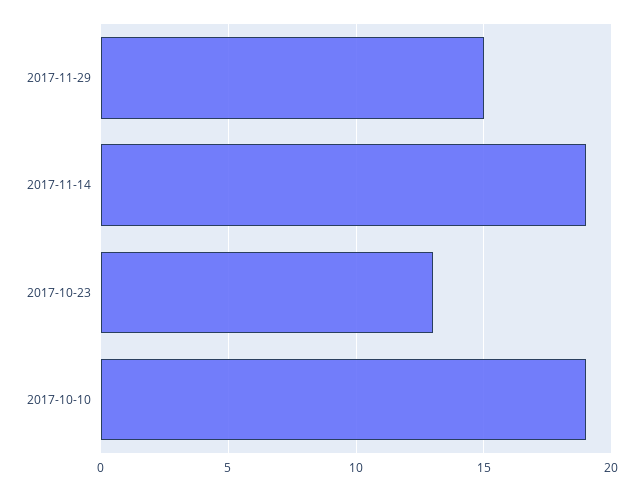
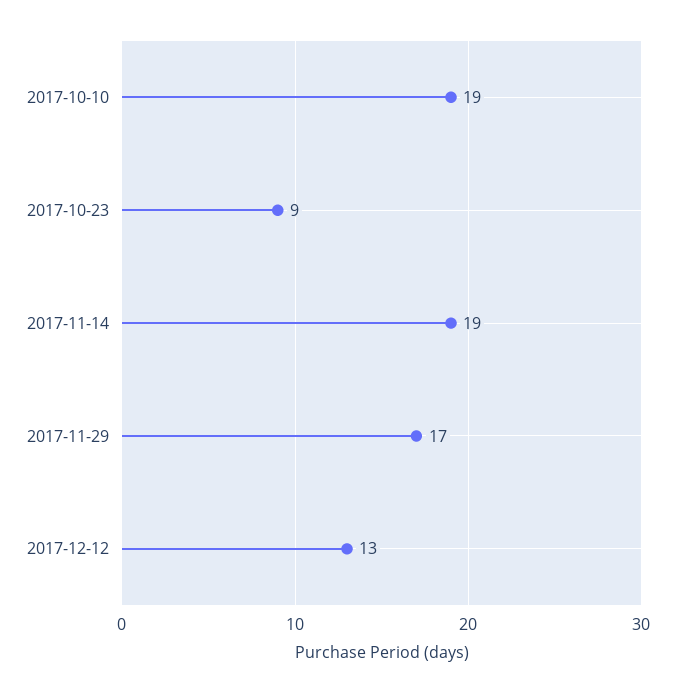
2017-11-29: 15 -> 17
2017-10-23: 13 -> 9
2017-12-12: none -> 13

